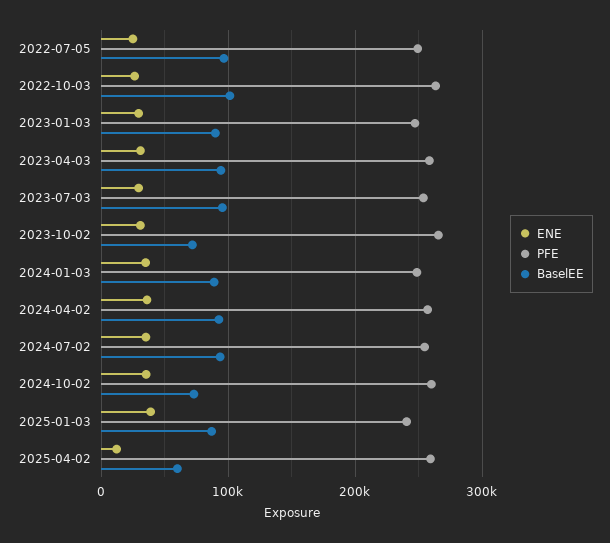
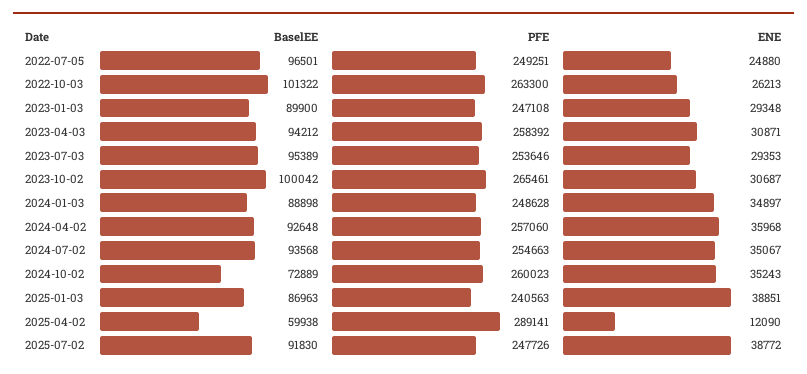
BaselEE, 2023-10-02: 70000 -> 100042
PFE, 2025-04-02: 260000 -> 289141
BaselEE, 2025-07-02: none -> 91830
PFE, 2025-07-02: none -> 247726
ENE, 2025-07-02: none -> 38772

